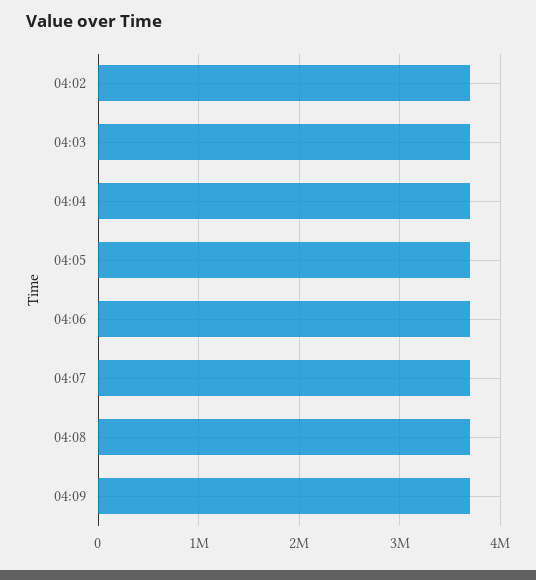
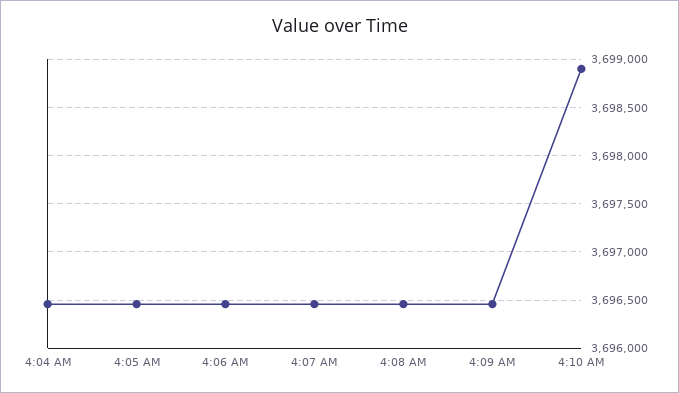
04:02: 3700000 -> none
04:03: 3700000 -> none
4:10 AM: none -> 3698900

